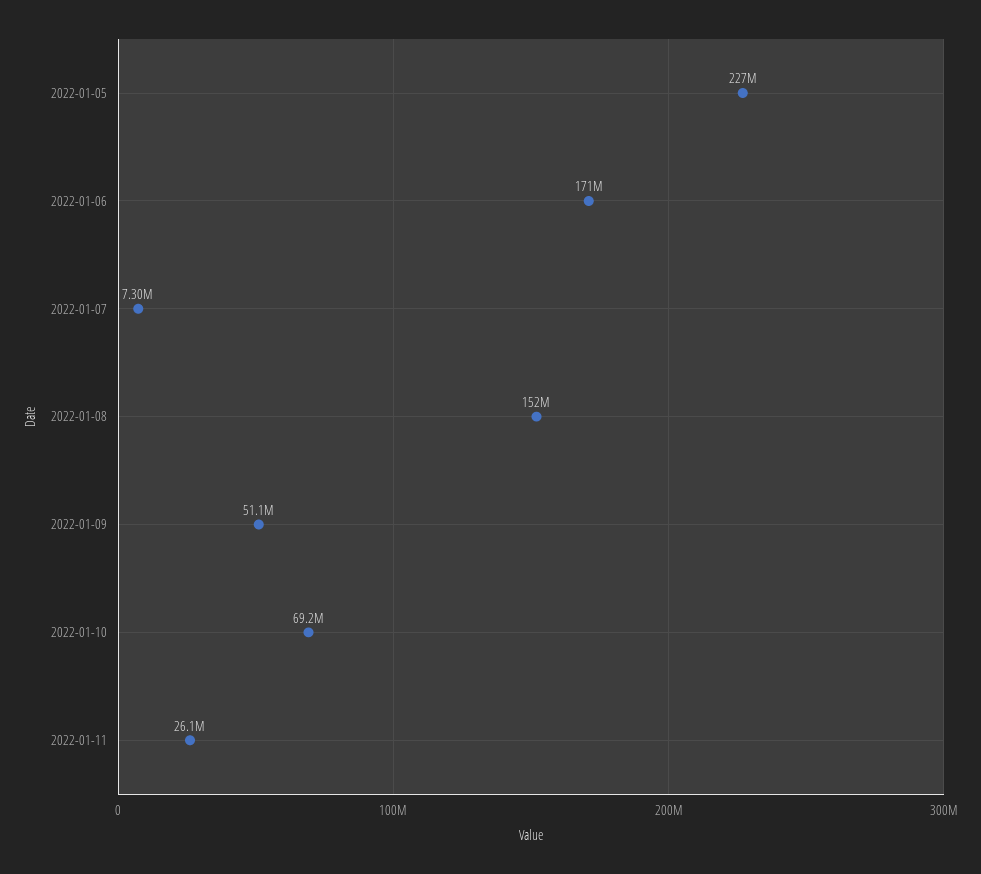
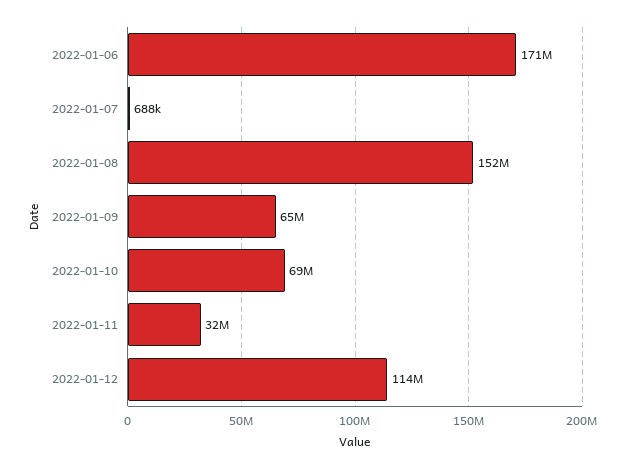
2022-01-05: 227000000 -> none
2022-01-07: 7300000 -> 688000
2022-01-09: 51100000 -> 65000000
2022-01-11: 26100000 -> 32000000
2022-01-12: none -> 114000000

